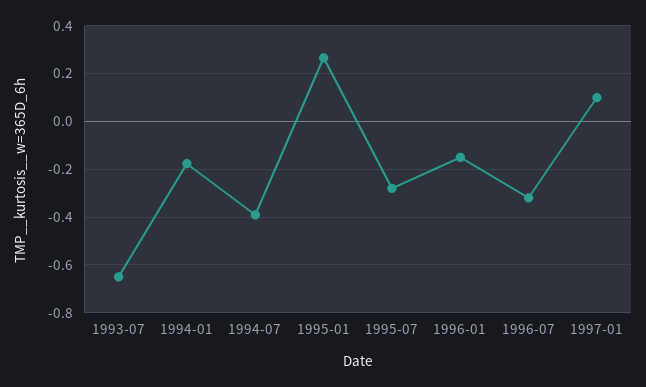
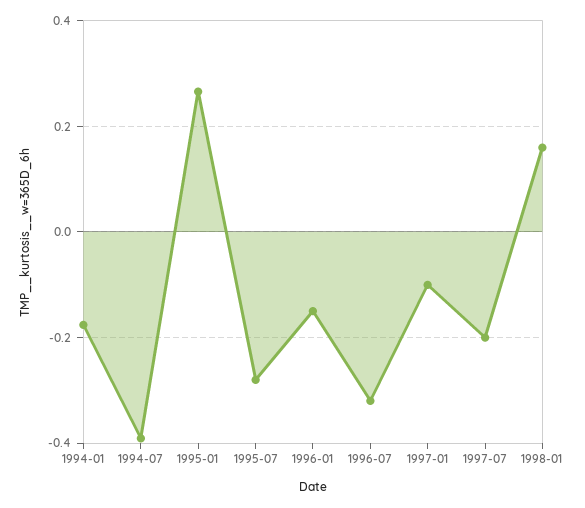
1993-07: -0.65 -> none
1997-01: 0.1 -> -0.1
1997-07: none -> -0.2
1998-01: none -> 0.16

